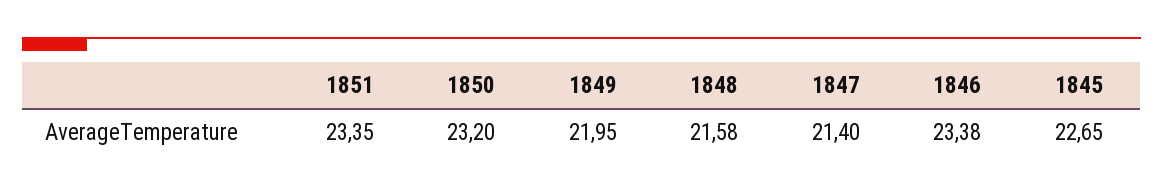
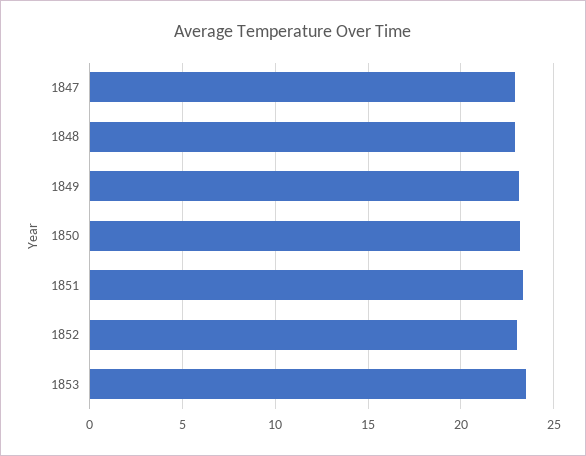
1849: 21.95 -> 23
1848: 21.58 -> 23
1847: 21.4 -> 23
1846: 23.38 -> none
1845: 22.65 -> none
1852: none -> 23
1853: none -> 23.5

